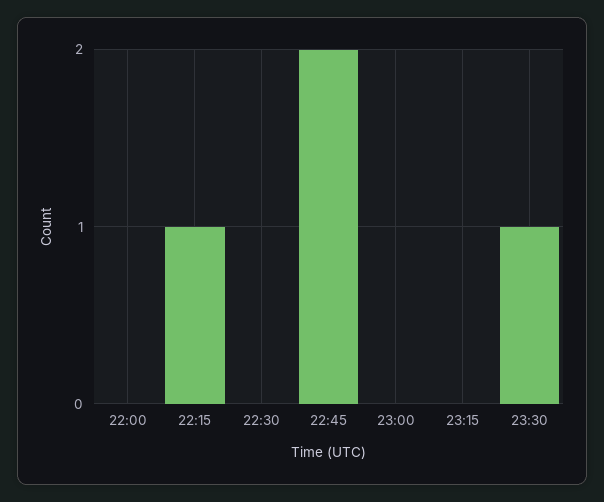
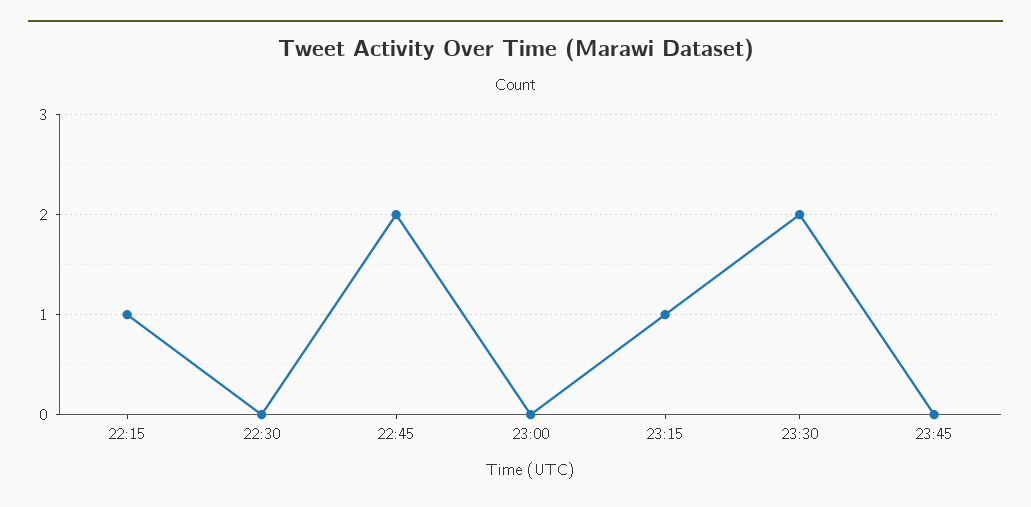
22:00: 0 -> none
23:15: 0 -> 1
23:30: 1 -> 2
23:45: none -> 0

